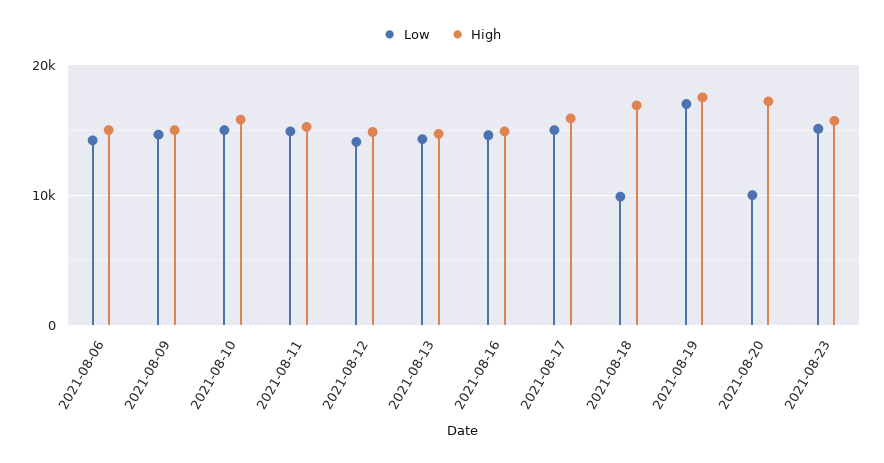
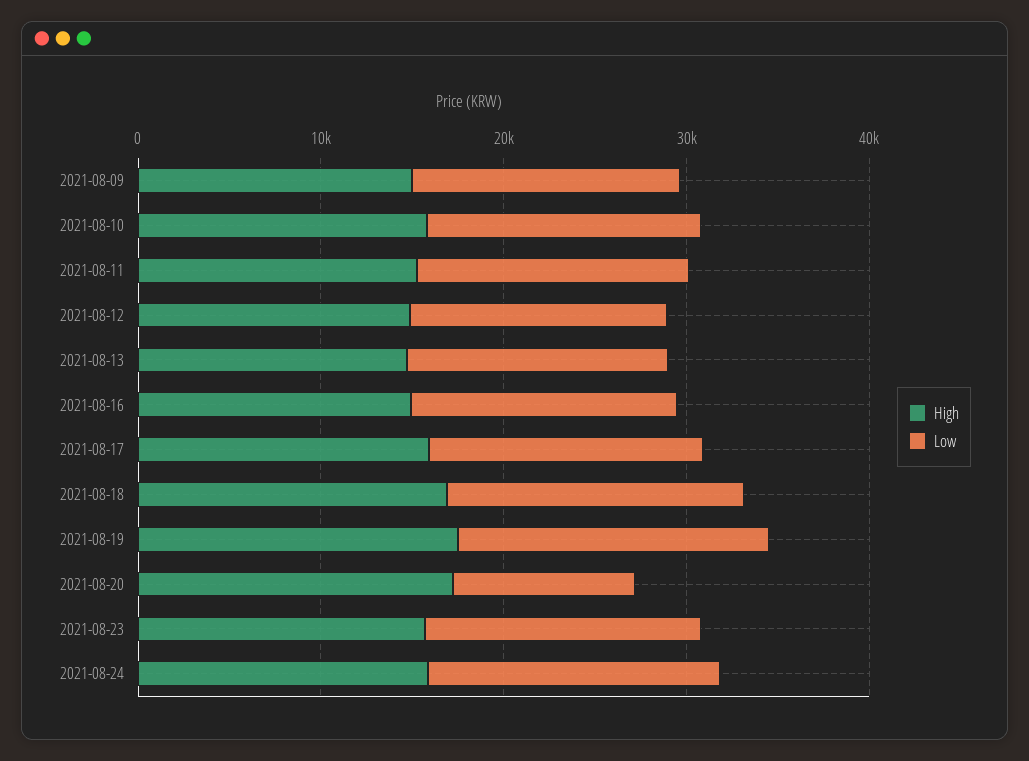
Low, 2021-08-06: 14000 -> none
High, 2021-08-06: 15000 -> none
Low, 2021-08-18: 10000 -> 16000
High, 2021-08-24: none -> 16000
Low, 2021-08-24: none -> 16000

